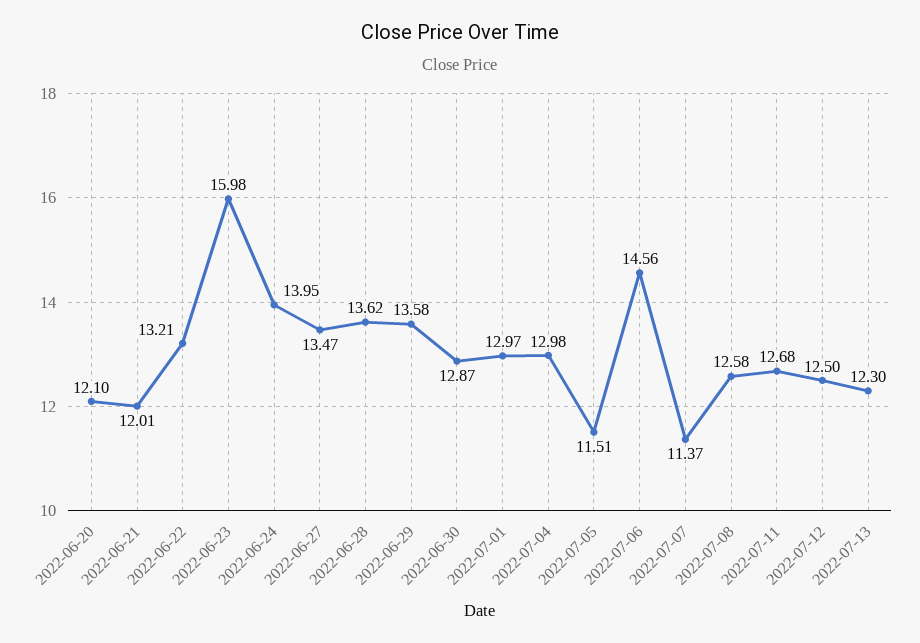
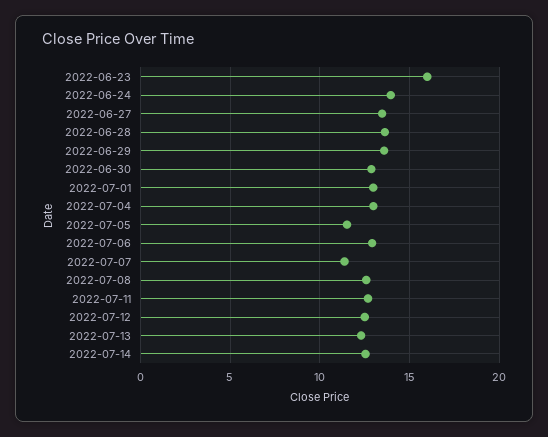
2022-06-20: 12.1 -> none
2022-06-21: 12.01 -> none
2022-06-22: 13.21 -> none
2022-07-06: 14.56 -> 13
2022-07-14: none -> 12.5

